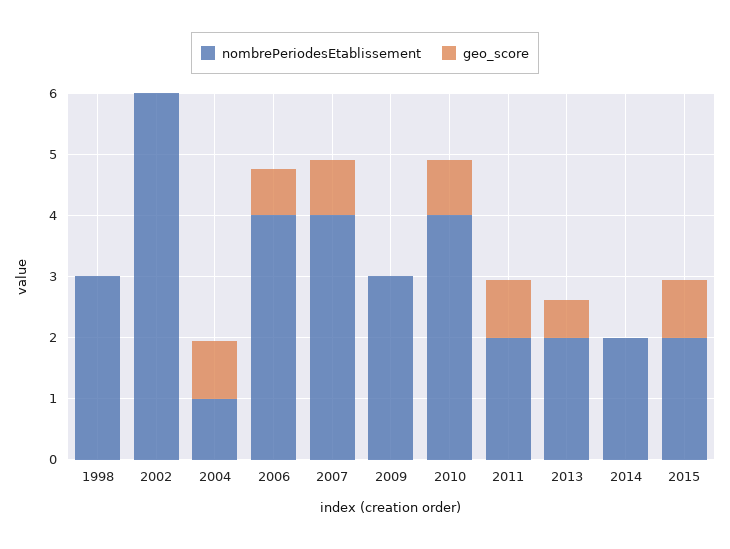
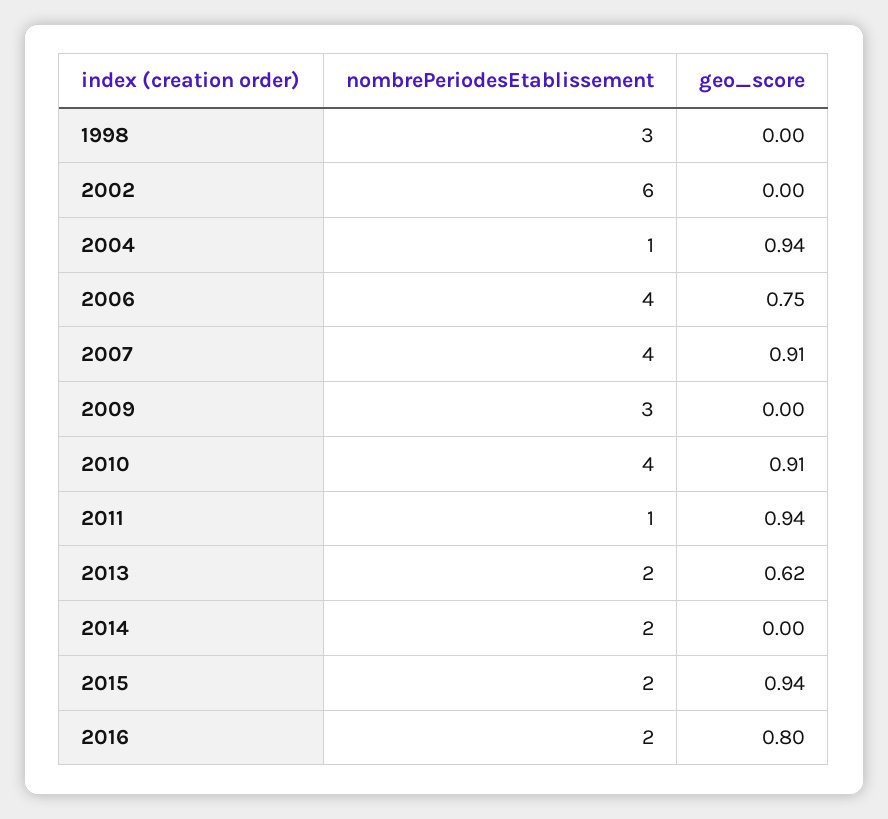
nombrePeriodesEtablissement, 2011: 2 -> 1
nombrePeriodesEtablissement, 2016: none -> 2
geo_score, 2016: none -> 0.8

